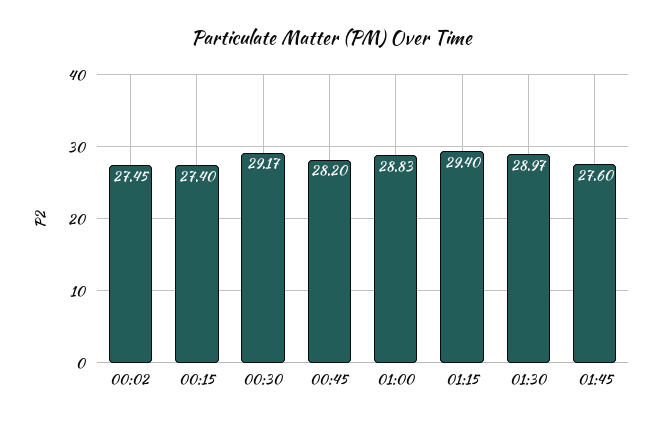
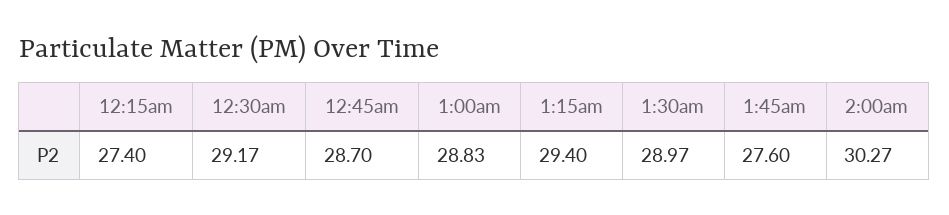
00:02: 27.45 -> none
00:45: 28.2 -> 28.7
2:00am: none -> 30.27

